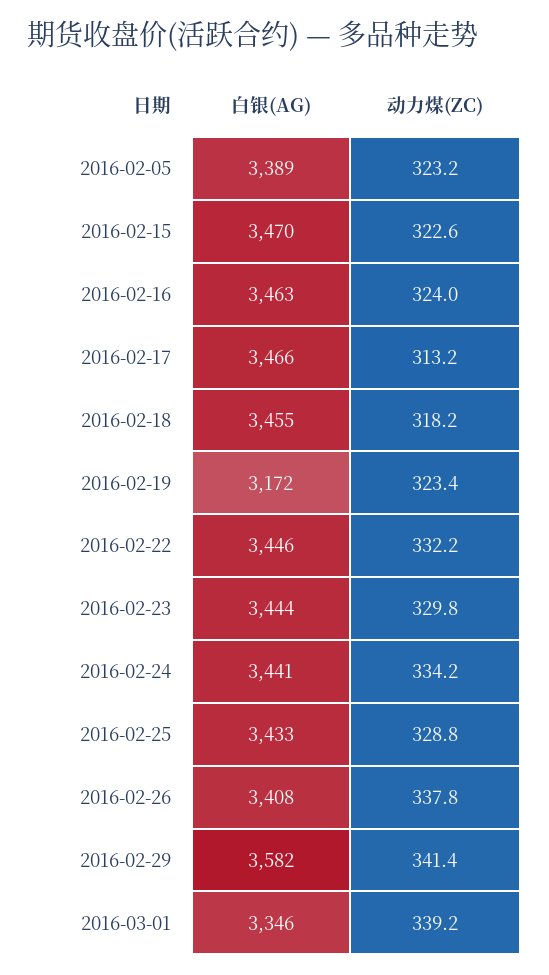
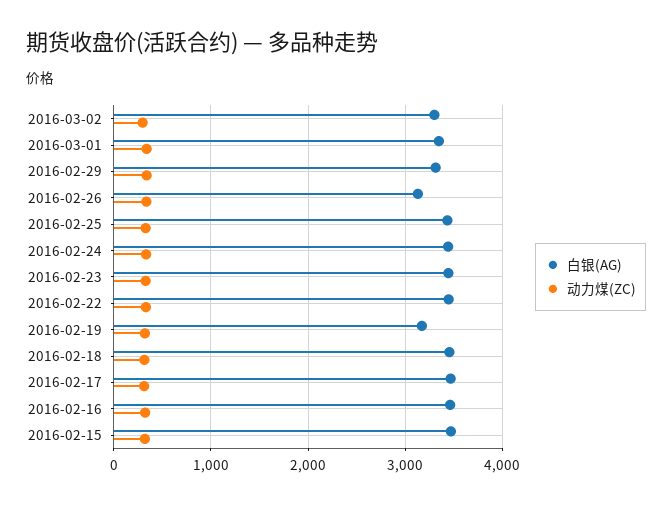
白银(AG), 2016-02-05: 3389 -> none
动力煤(ZC), 2016-02-05: 323.2 -> none
白银(AG), 2016-02-26: 3408 -> 3100
白银(AG), 2016-02-29: 3582 -> 3300
白银(AG), 2016-03-02: none -> 3300
动力煤(ZC), 2016-03-02: none -> 300

